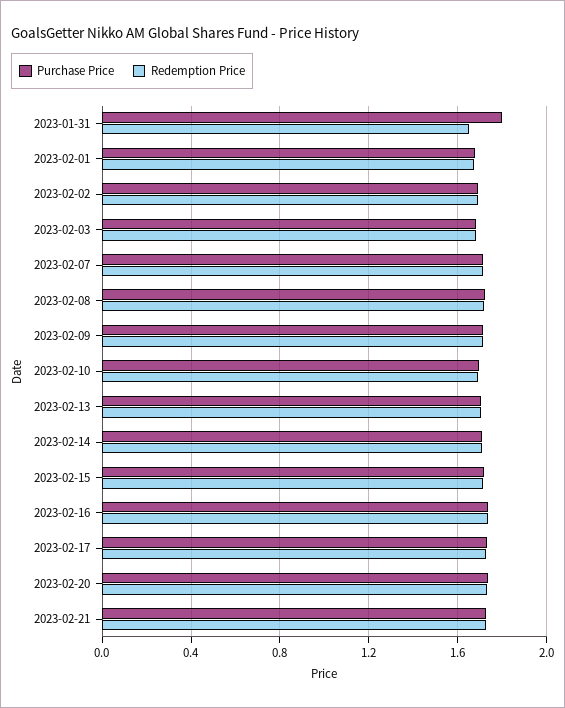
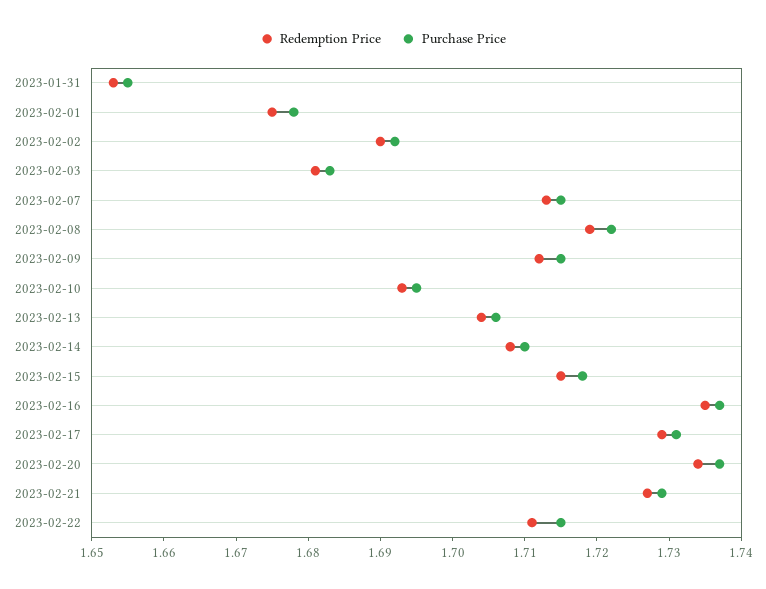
Purchase Price, 2023-01-31: 1.8 -> 1.655
Redemption Price, 2023-02-22: none -> 1.71
Purchase Price, 2023-02-22: none -> 1.715

